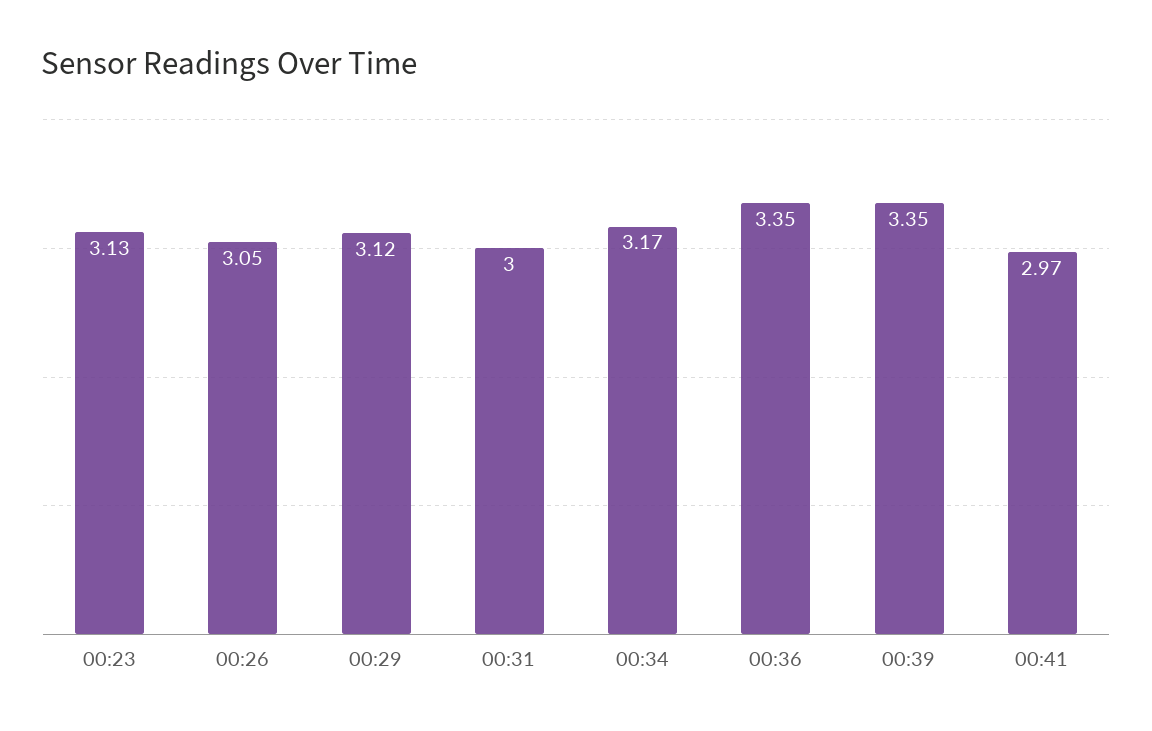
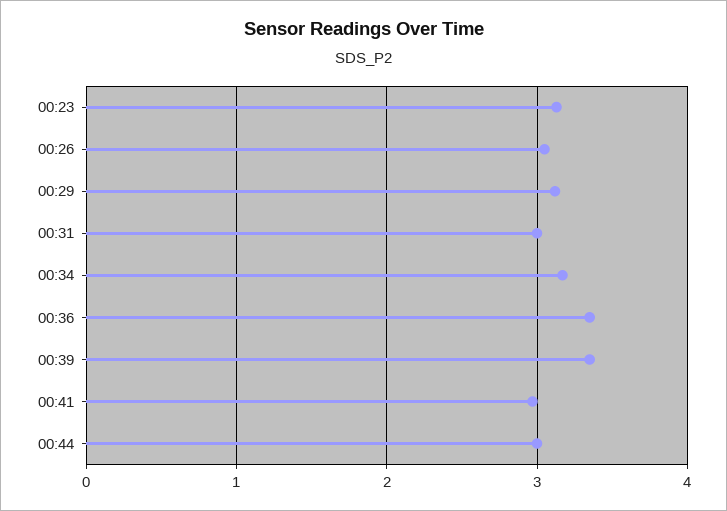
00:44: none -> 3

